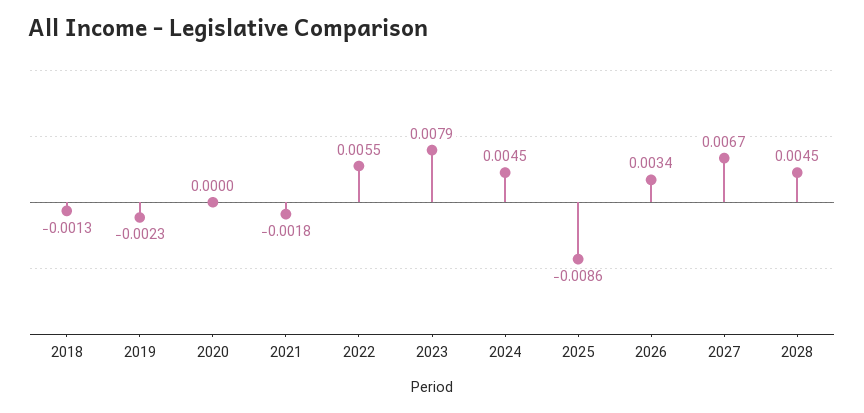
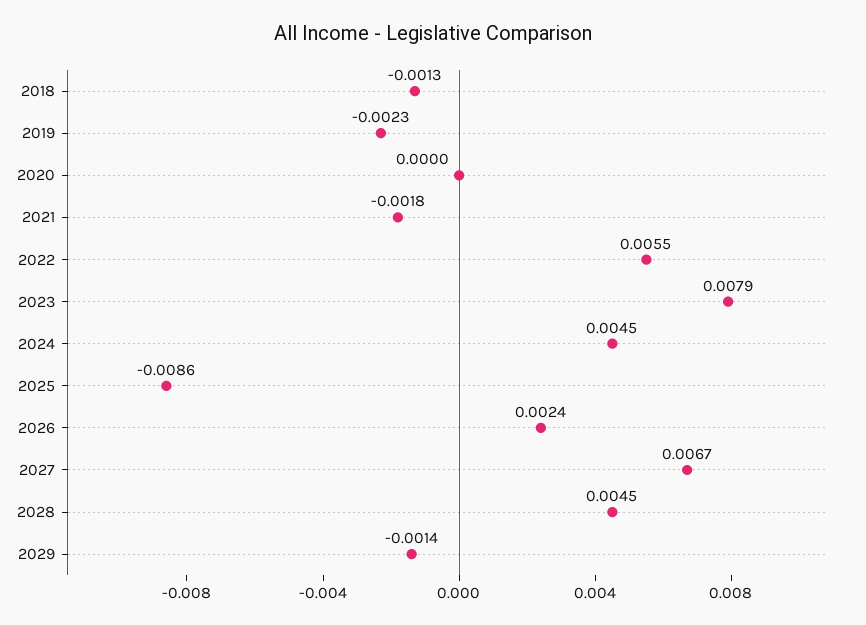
2026: 0.0034 -> 0.0024
2029: none -> -0.0014

